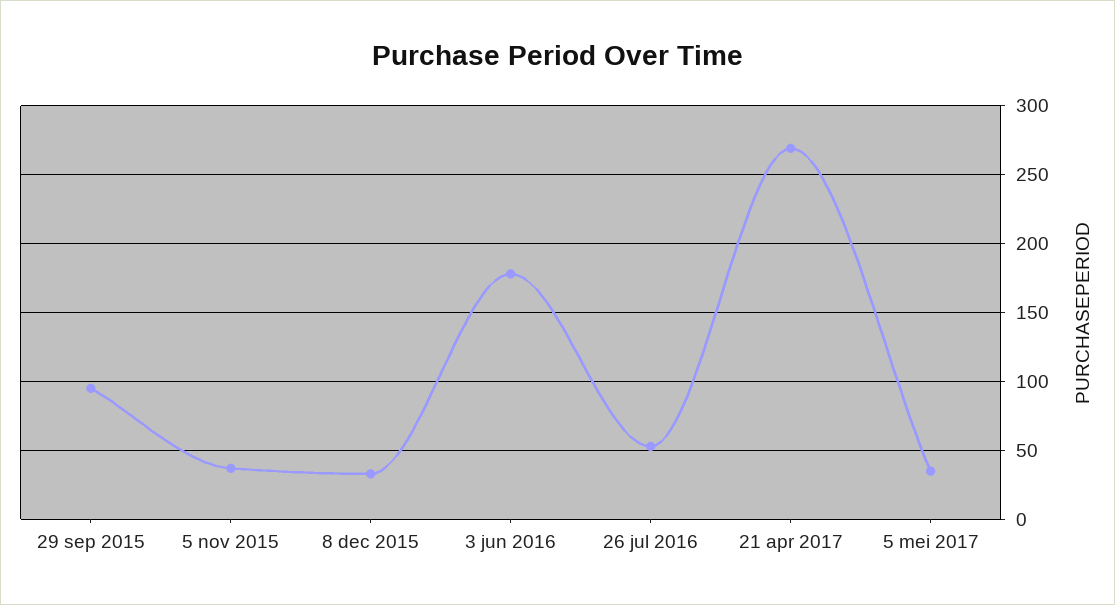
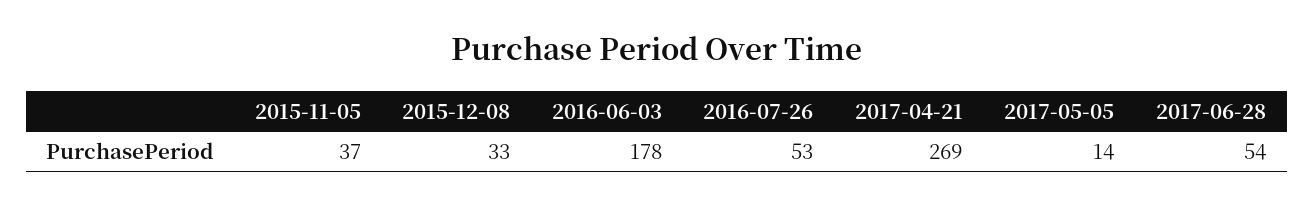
29 sep 2015: 95 -> none
5 mei 2017: 35 -> 14
2017-06-28: none -> 54

